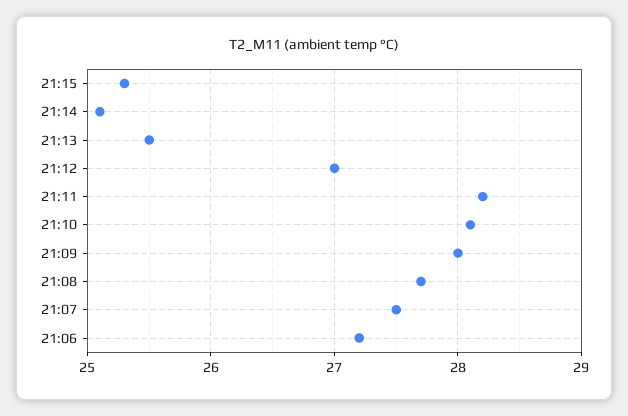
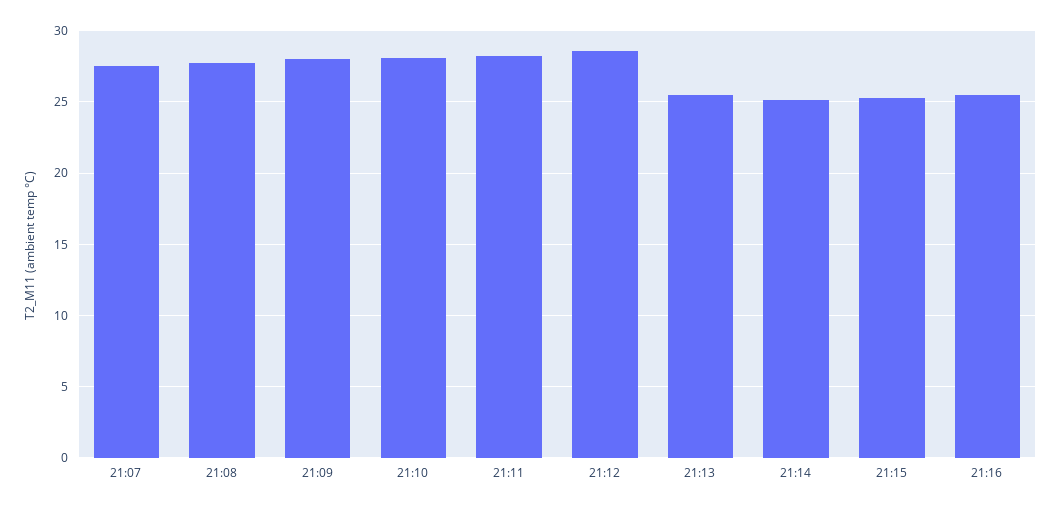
21:12: 27 -> 28.5
21:06: 27.2 -> none
21:16: none -> 25.5

